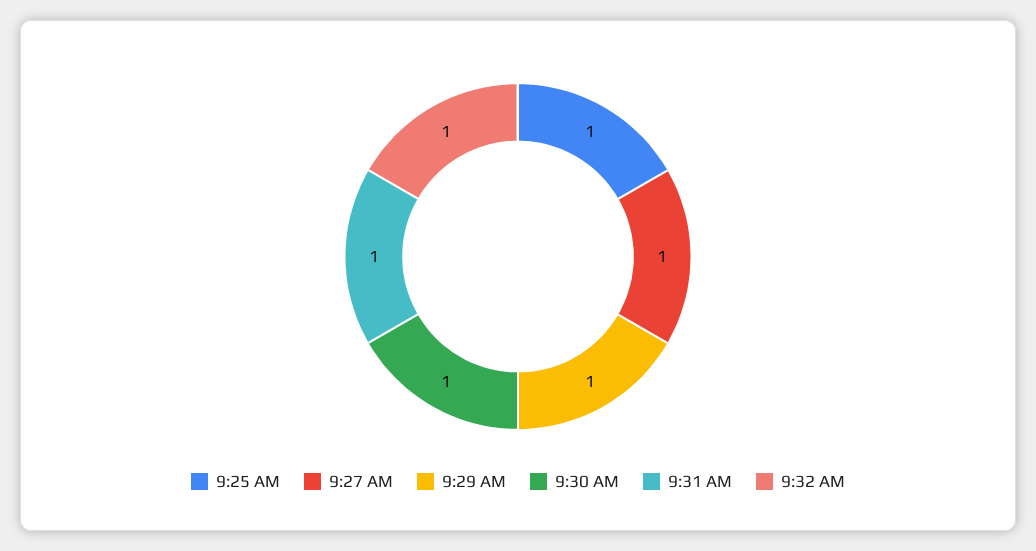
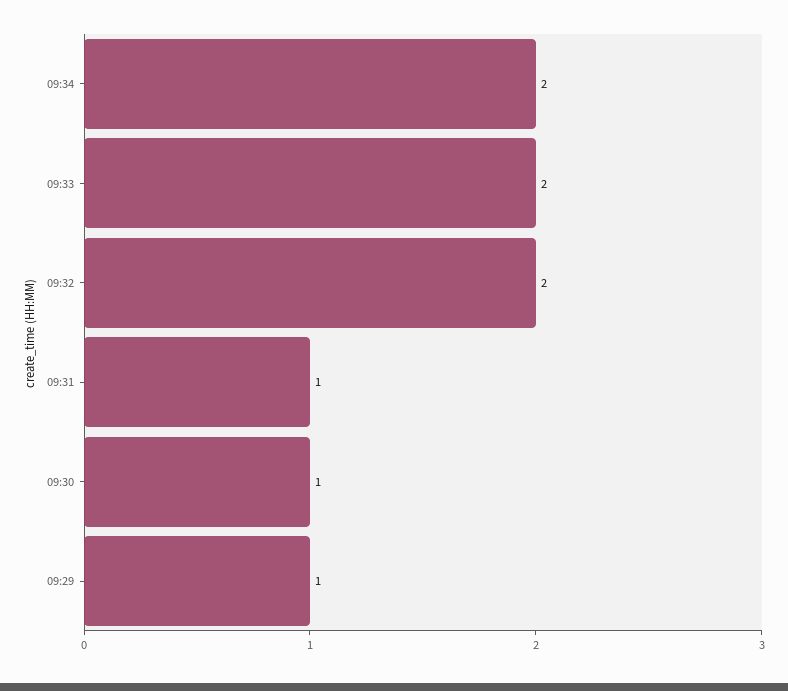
9:25 AM: 1 -> none
9:27 AM: 1 -> none
9:32 AM: 1 -> 2
09:34: none -> 2
09:33: none -> 2

